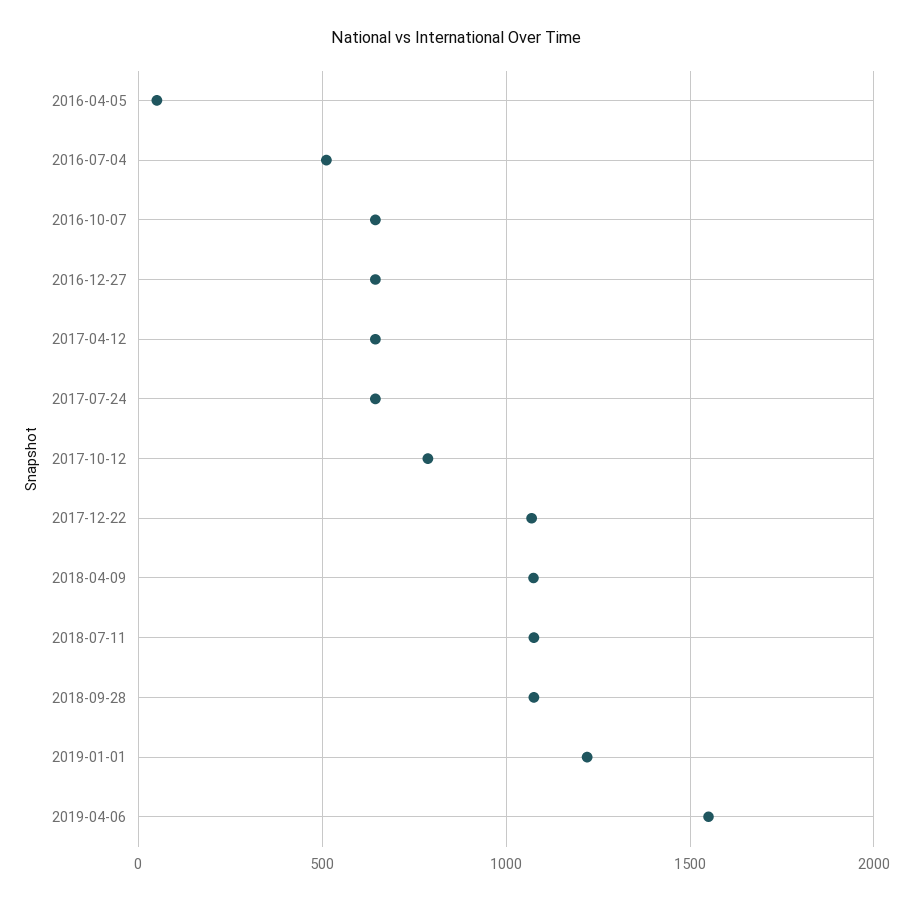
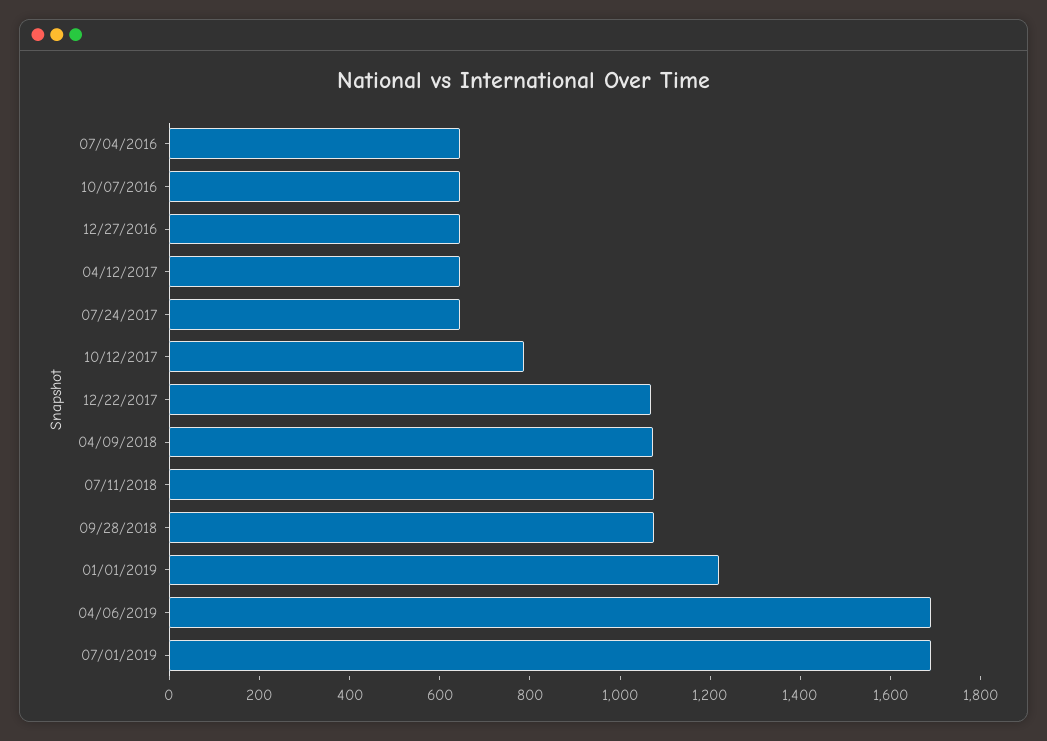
2016-04-05: 50 -> none
2016-07-04: 500 -> 650
2019-04-06: 1550 -> 1700
07/01/2019: none -> 1700

